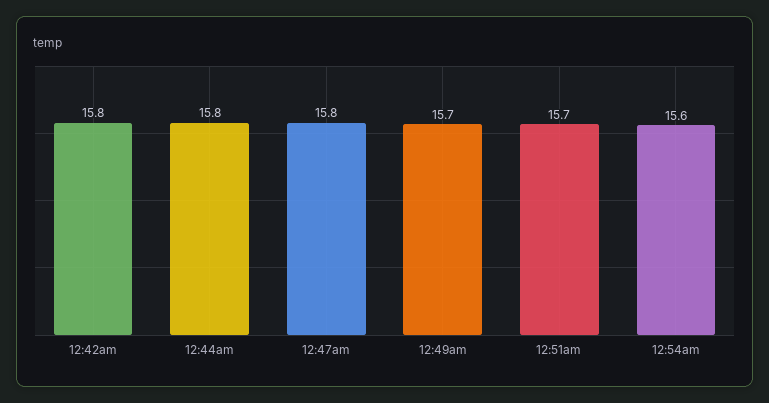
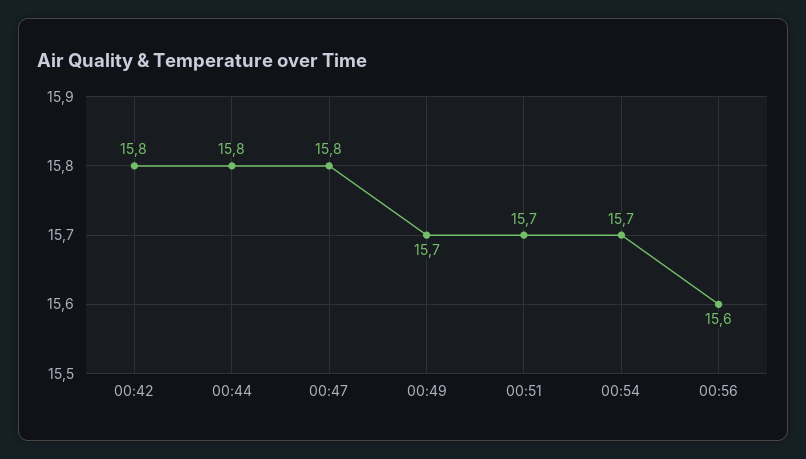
12:54am: 15.6 -> 15.7
00:56: none -> 15.6

